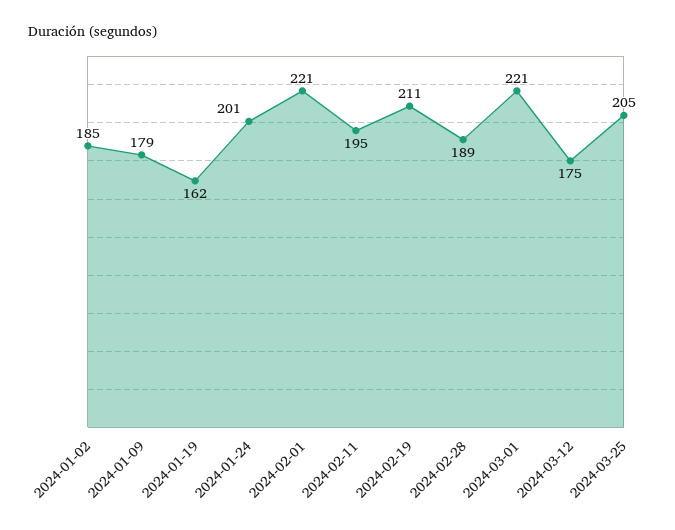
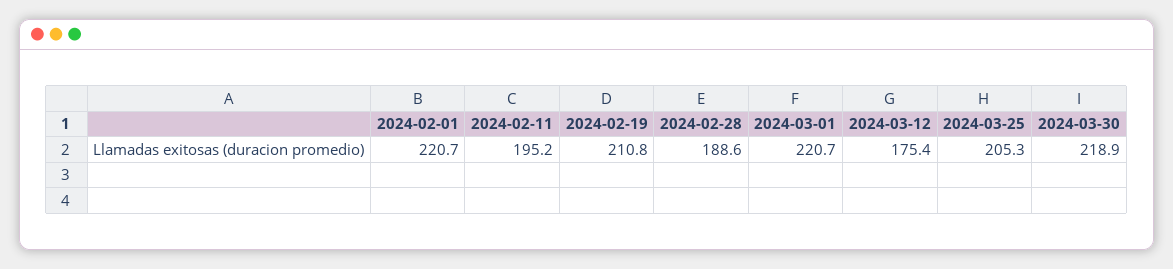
2024-01-02: 185 -> none
2024-01-09: 179 -> none
2024-01-19: 162 -> none
2024-01-24: 201 -> none
2024-03-30: none -> 218.9

